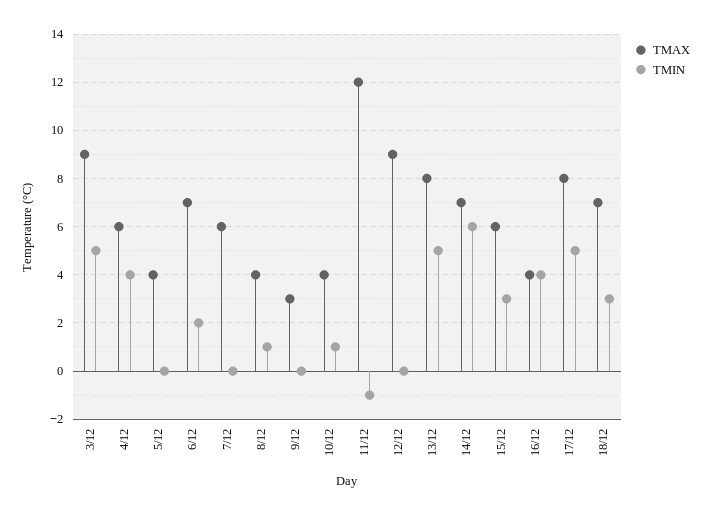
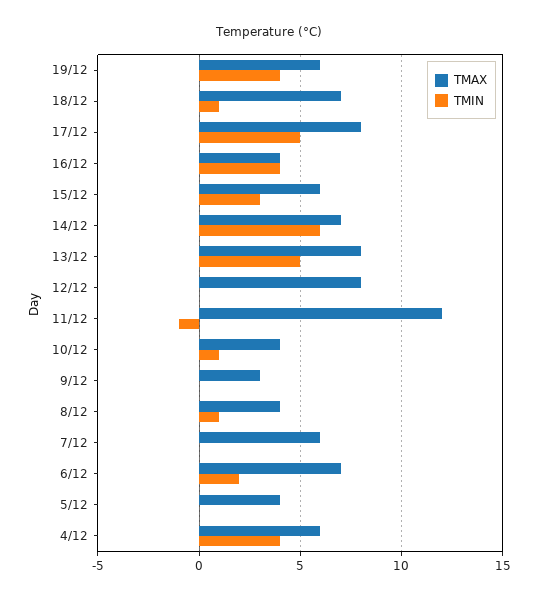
TMAX, 3/12: 9 -> none
TMIN, 3/12: 5 -> none
TMAX, 12/12: 9 -> 8
TMIN, 18/12: 3 -> 1
TMAX, 19/12: none -> 6
TMIN, 19/12: none -> 4

